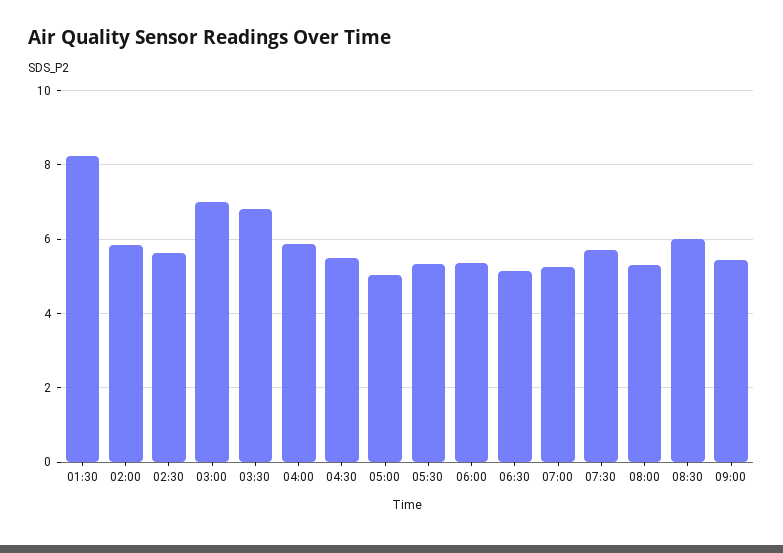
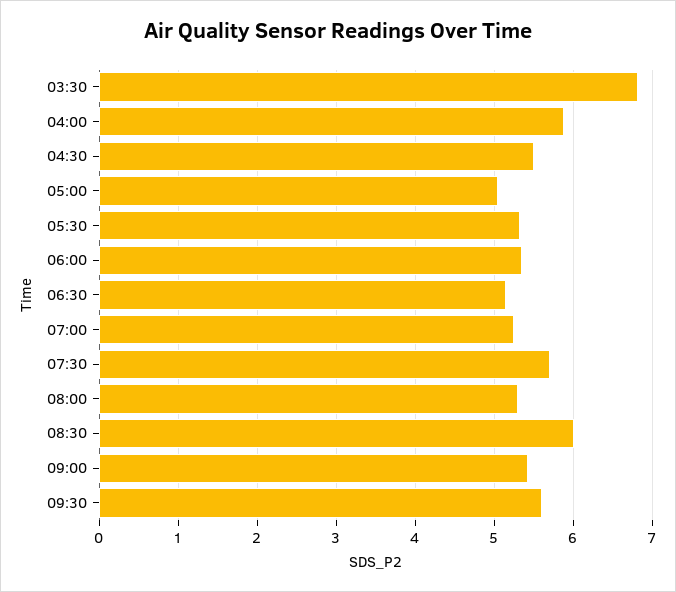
01:30: 8.2 -> none
02:00: 5.8 -> none
02:30: 5.6 -> none
03:00: 7 -> none
09:30: none -> 5.6

